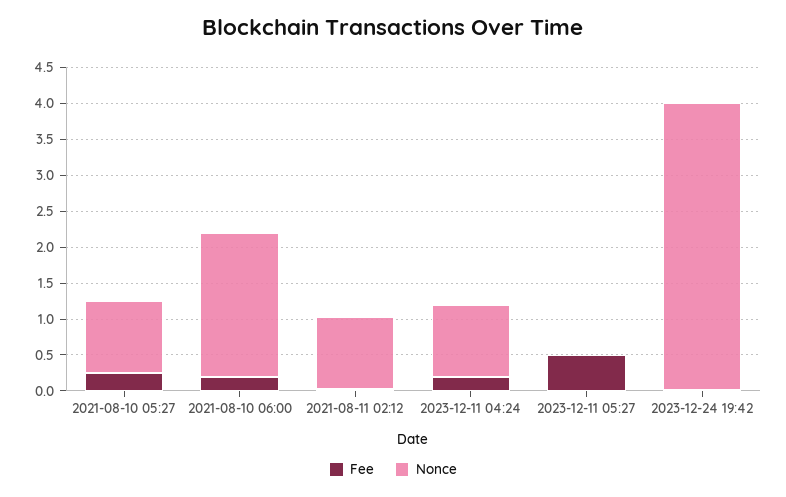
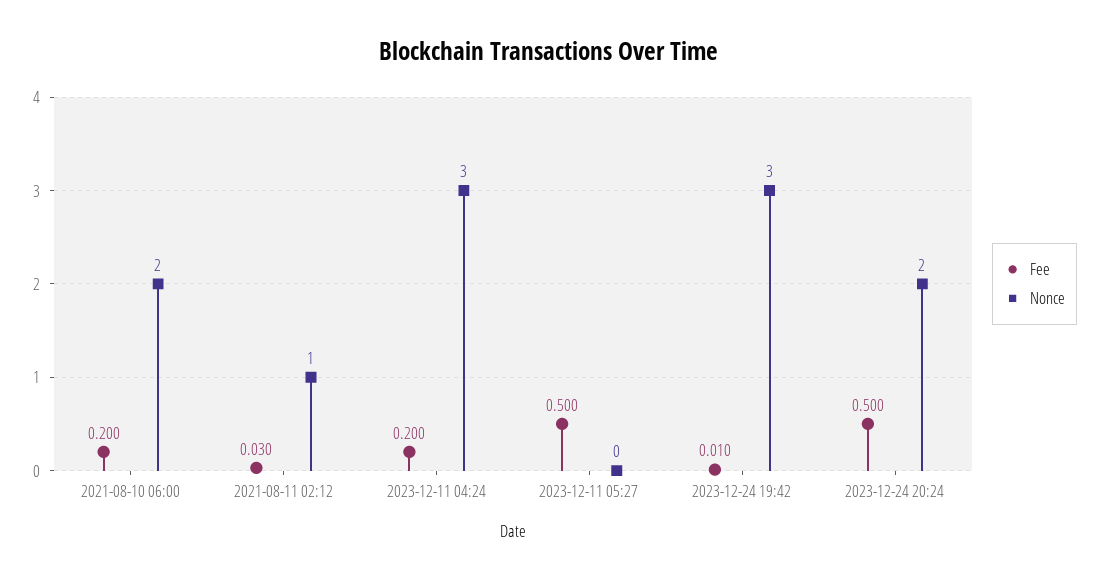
Fee, 2021-08-10 05:27: 0.25 -> none
Nonce, 2021-08-10 05:27: 1 -> none
Nonce, 2023-12-11 04:24: 1 -> 3
Nonce, 2023-12-24 19:42: 4 -> 3
Fee, 2023-12-24 20:24: none -> 0.5
Nonce, 2023-12-24 20:24: none -> 2

